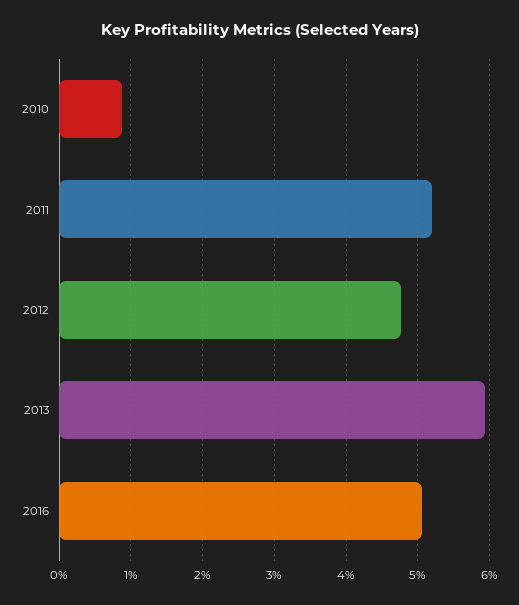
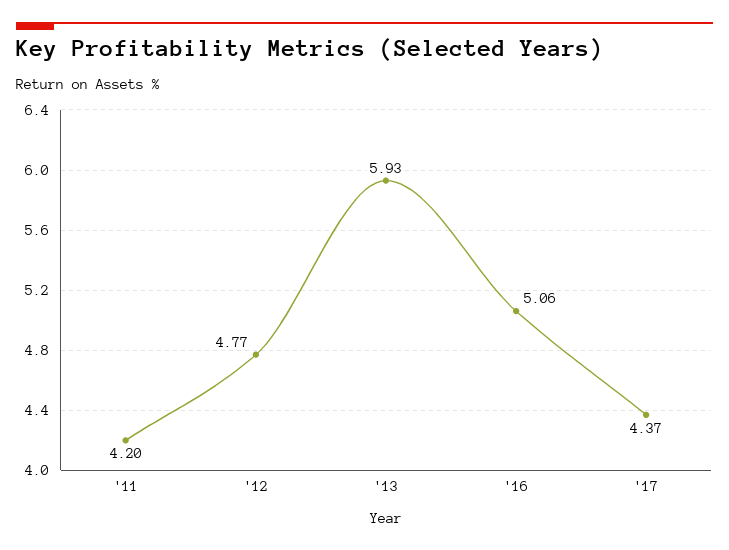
2010: 0.9 -> none
2011: 5.2 -> 4.2
'17: none -> 4.37

